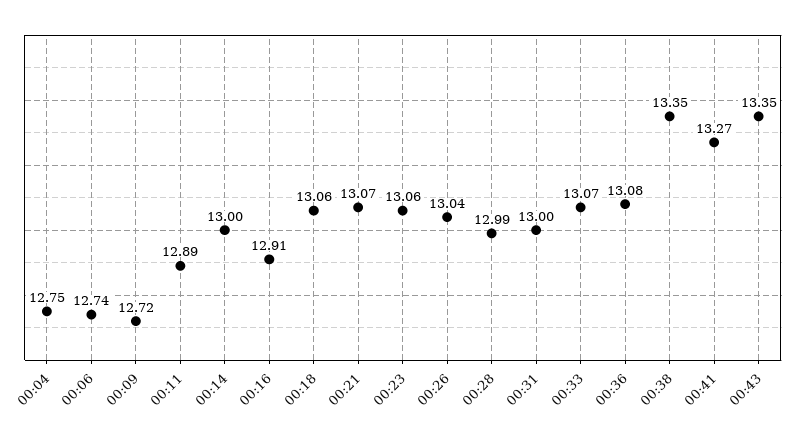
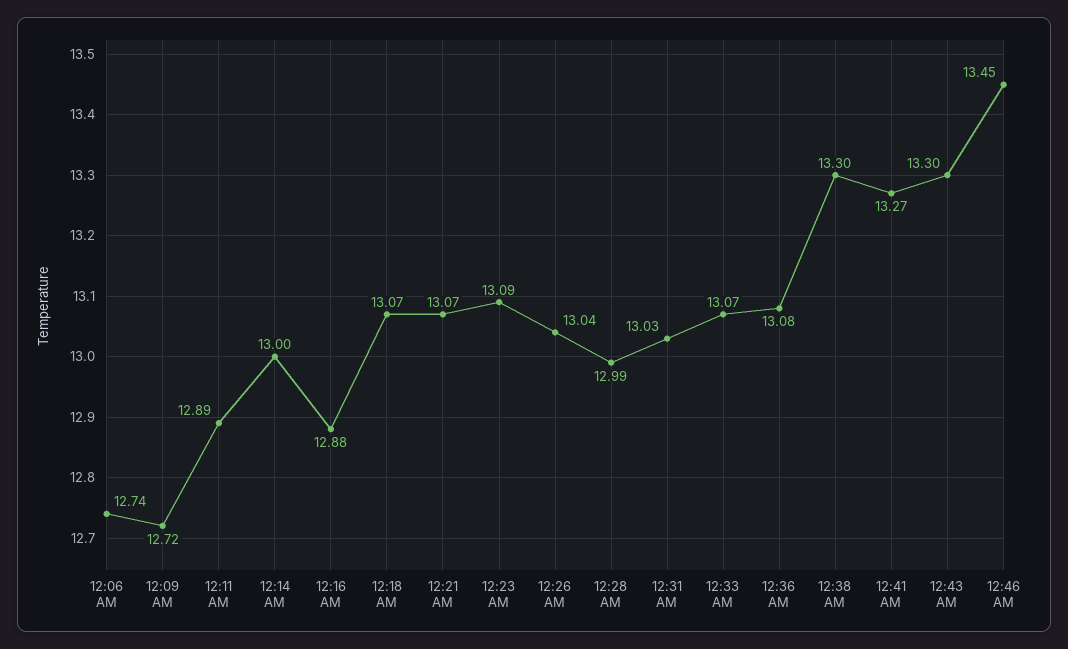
00:04: 12.75 -> none
00:16: 12.91 -> 12.88
00:18: 13.06 -> 13.07
00:23: 13.06 -> 13.09
00:31: 13 -> 13.03
00:38: 13.35 -> 13.3
00:43: 13.35 -> 13.3
12:46 AM: none -> 13.45

